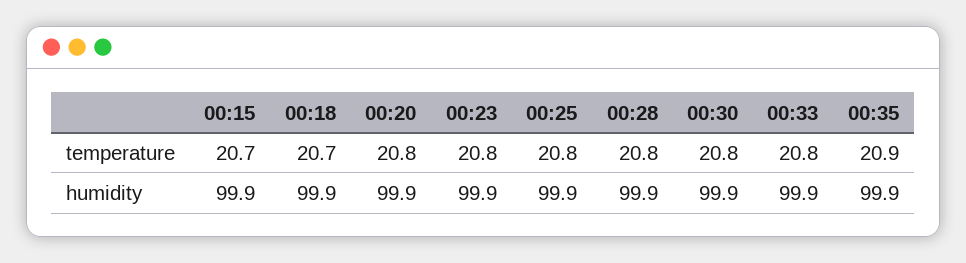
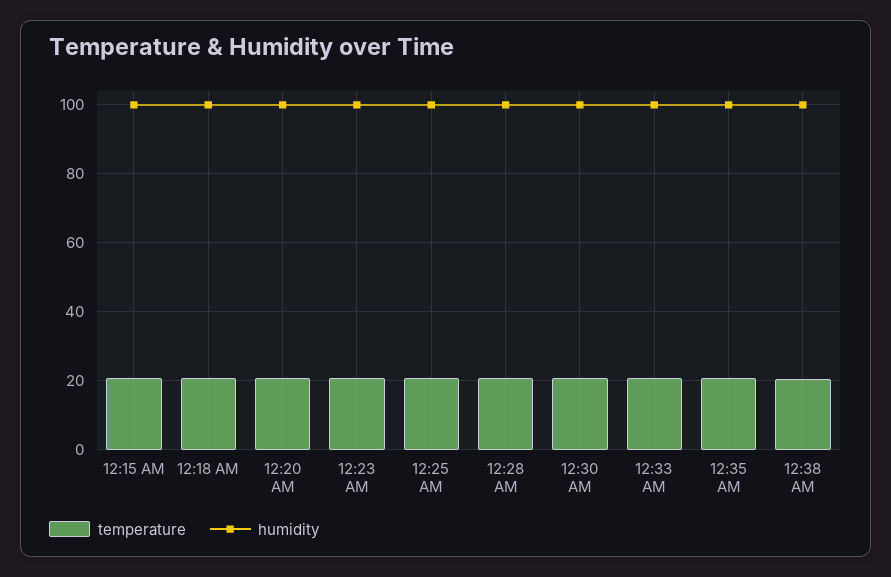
temperature, 12:38 AM: none -> 20
humidity, 12:38 AM: none -> 100

